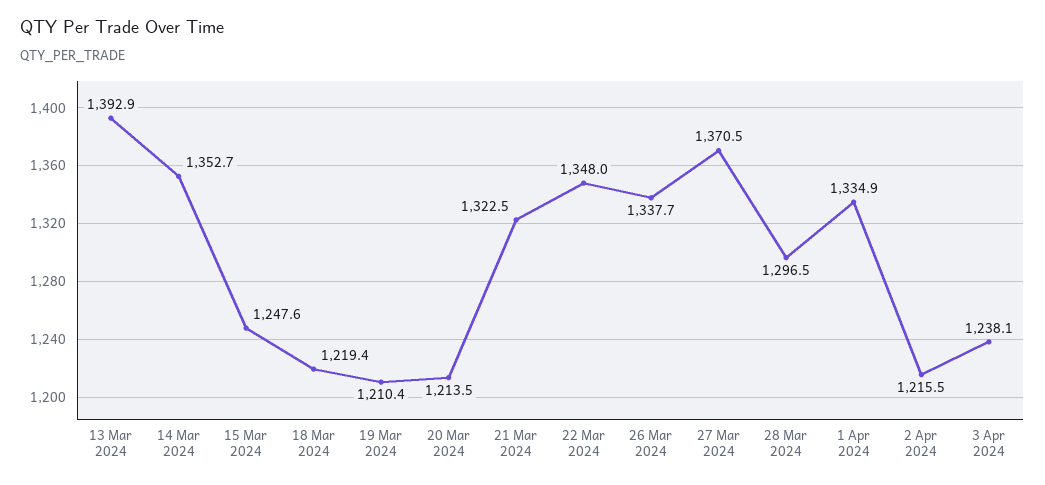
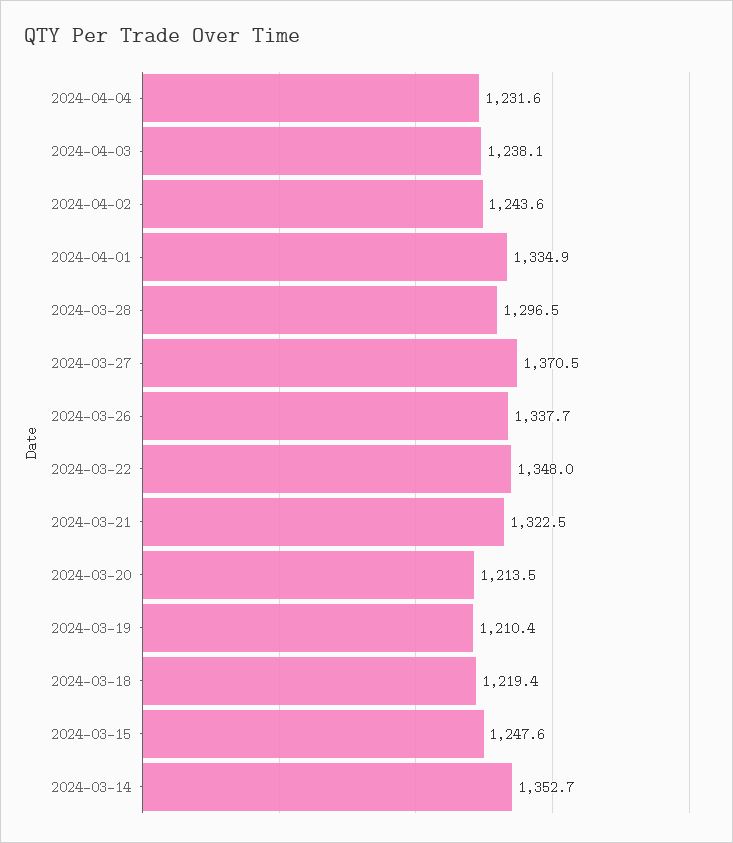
13 Mar 2024: 1392.9 -> none
2 Apr 2024: 1215.5 -> 1243.6
2024-04-04: none -> 1231.6

